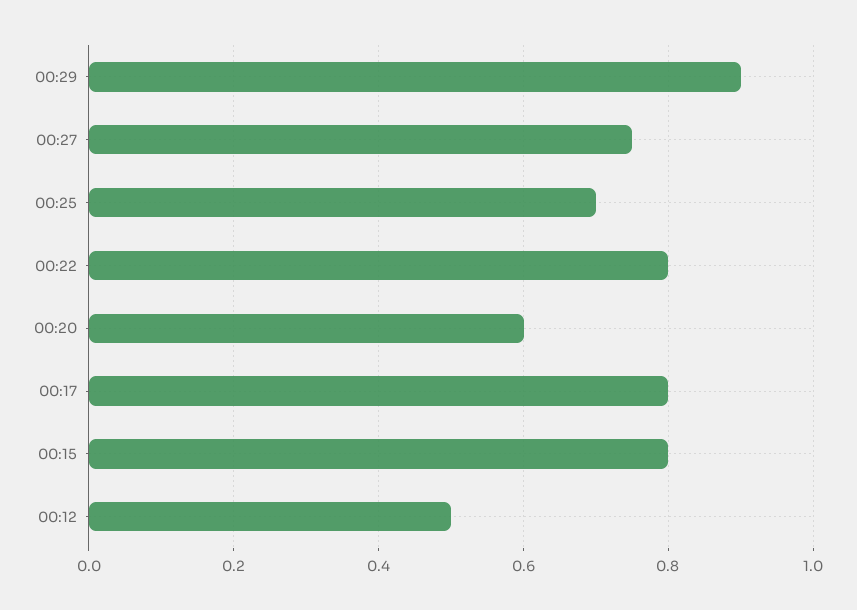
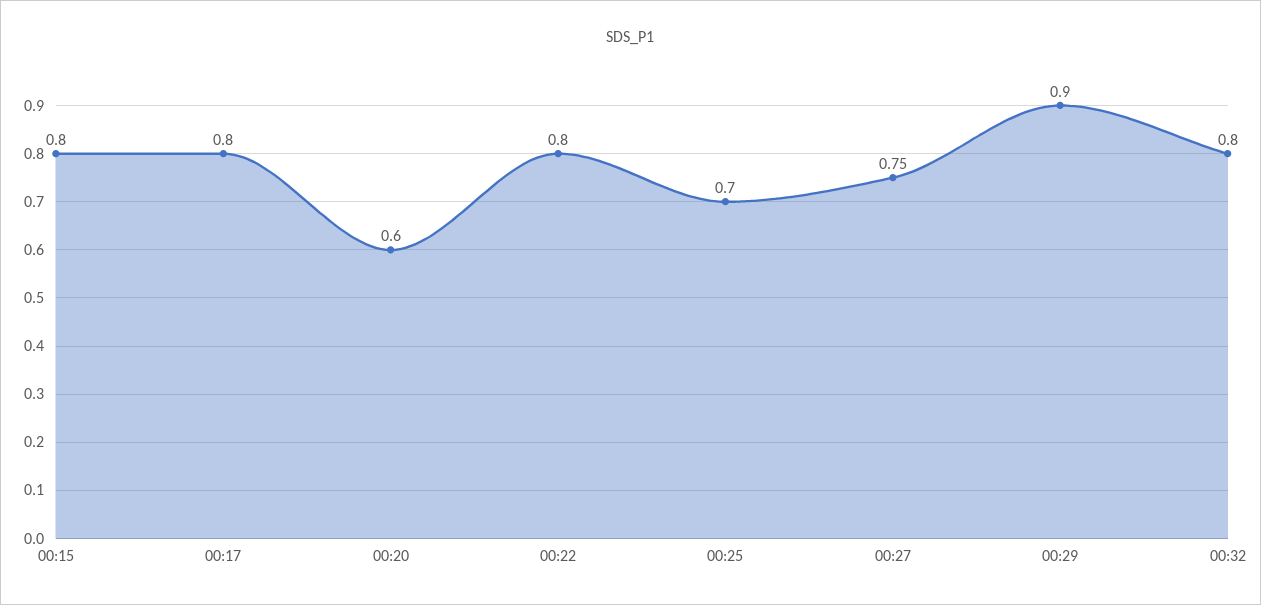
00:12: 0.5 -> none
00:32: none -> 0.8

